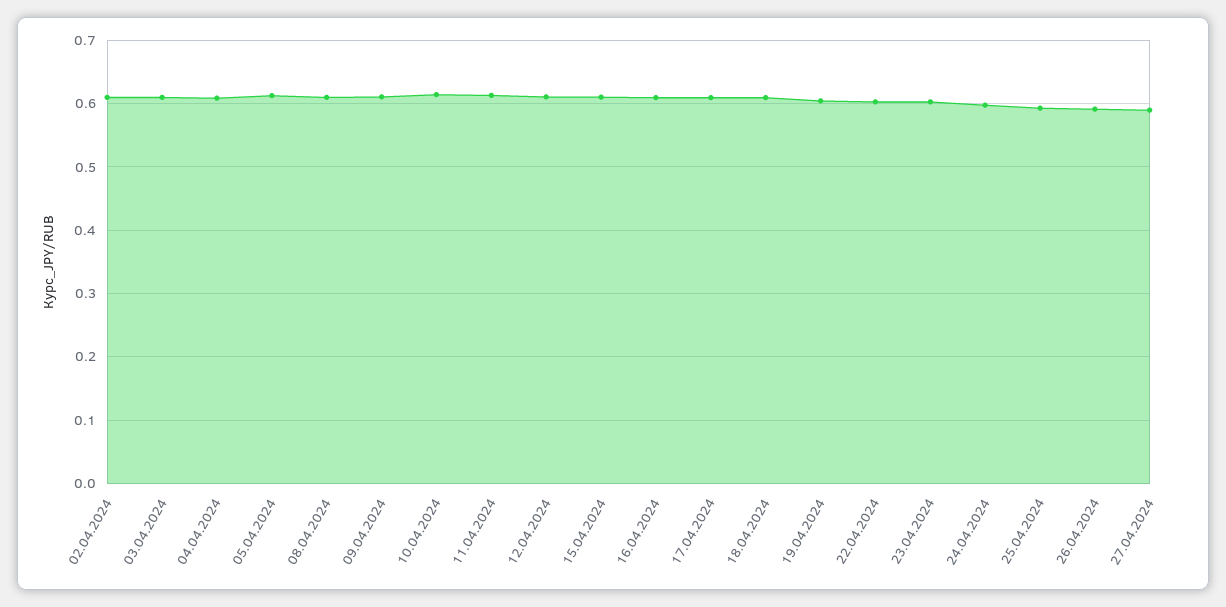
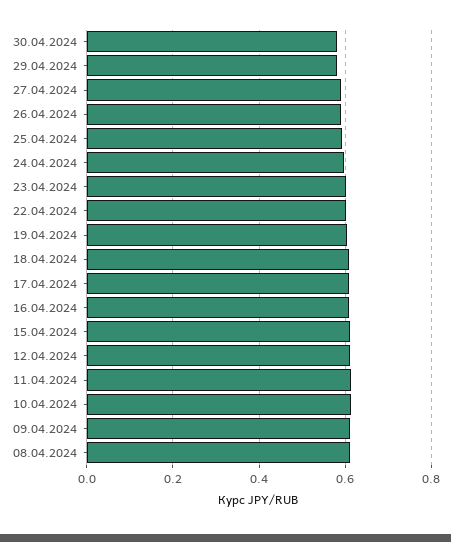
02.04.2024: 0.61 -> none
03.04.2024: 0.61 -> none
04.04.2024: 0.61 -> none
05.04.2024: 0.61 -> none
30.04.2024: none -> 0.58
29.04.2024: none -> 0.58

